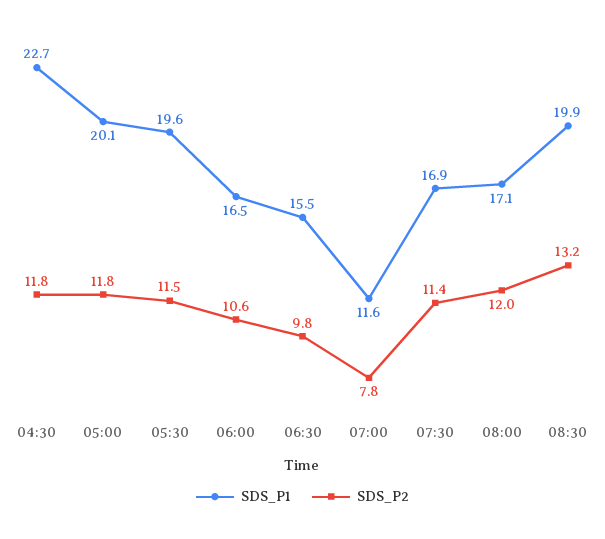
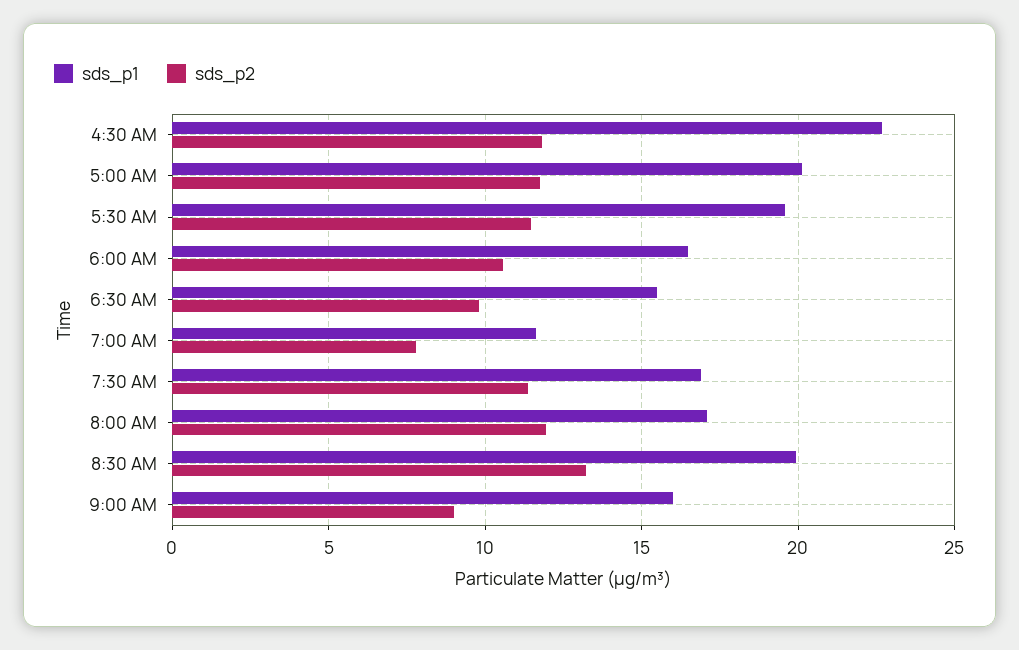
SDS_P1, 9:00 AM: none -> 16
SDS_P2, 9:00 AM: none -> 9

